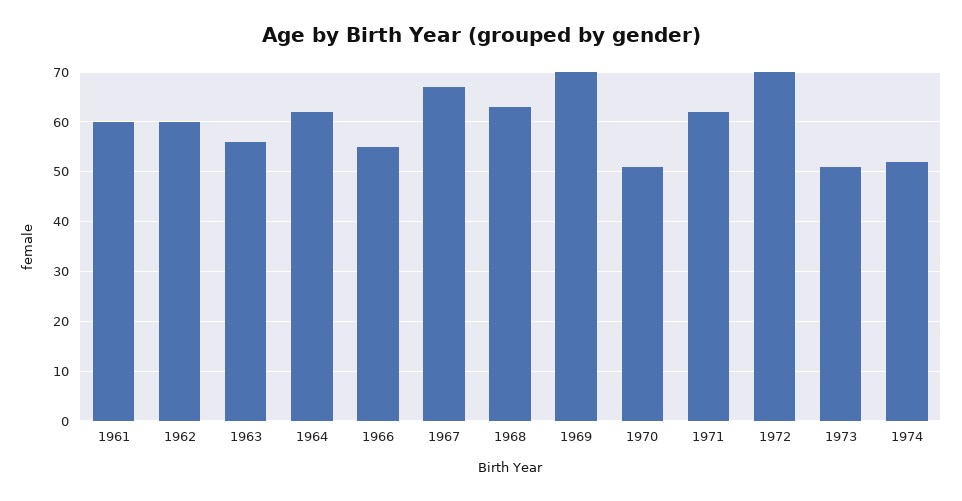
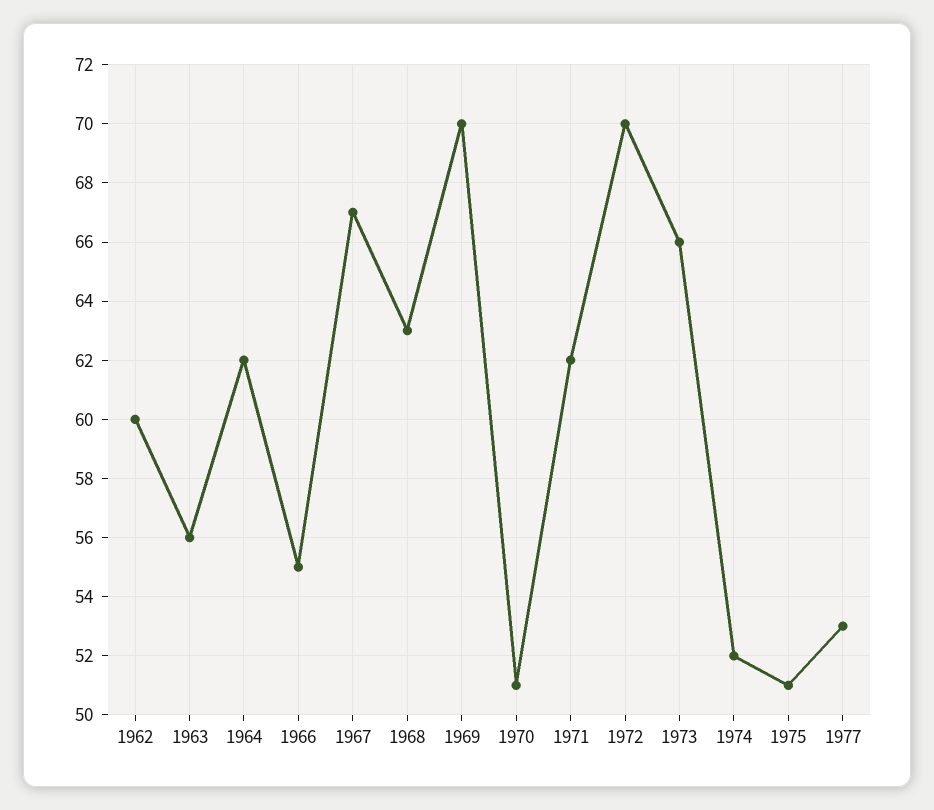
1961: 60 -> none
1973: 50 -> 66
1975: none -> 51
1977: none -> 53

